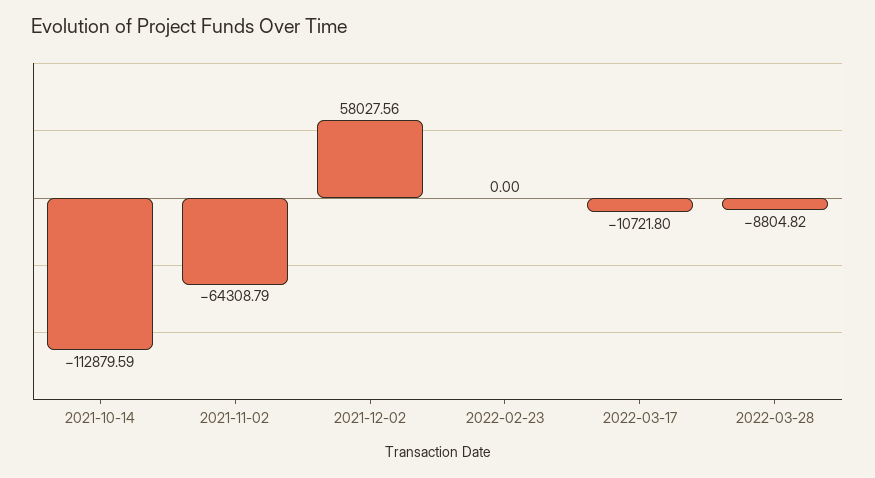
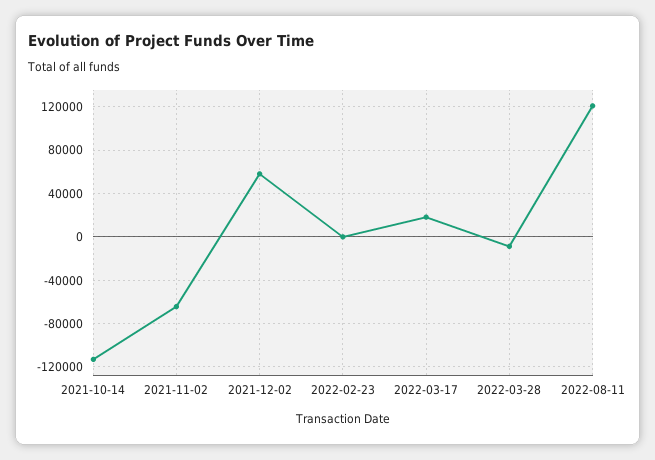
2022-03-17: -10721.8 -> 20000
2022-08-11: none -> 120000

